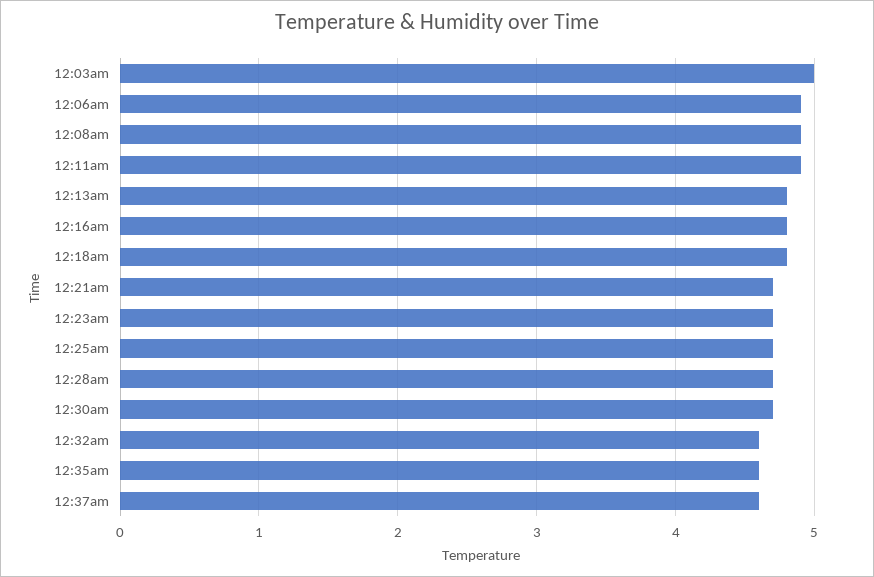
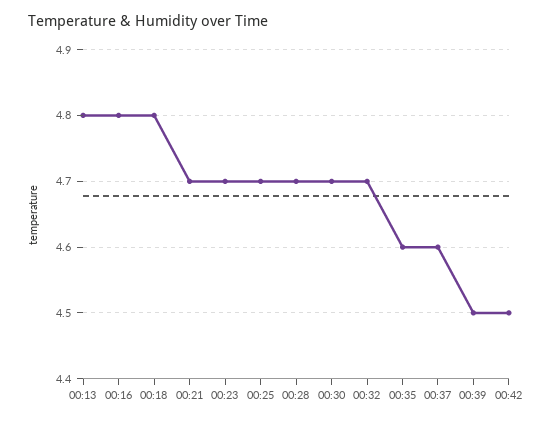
12:03am: 5 -> none
12:06am: 4.9 -> none
12:08am: 4.9 -> none
12:11am: 4.9 -> none
12:32am: 4.6 -> 4.7
00:39: none -> 4.5
00:42: none -> 4.5

